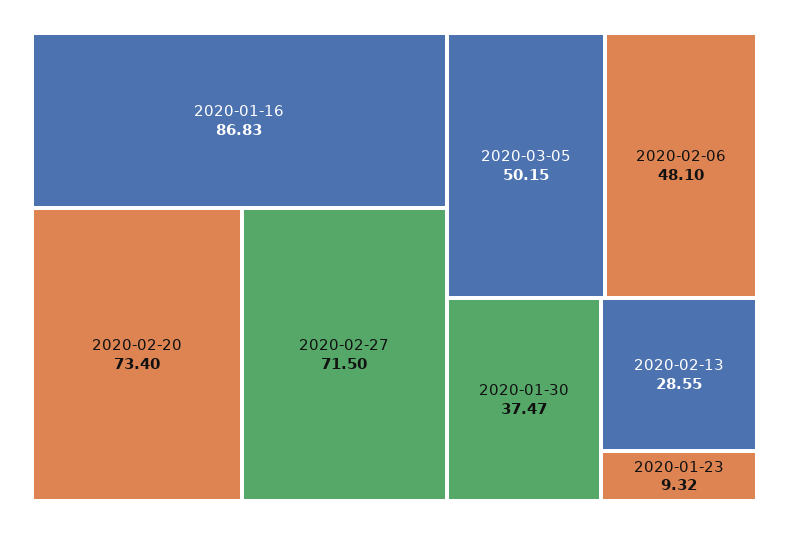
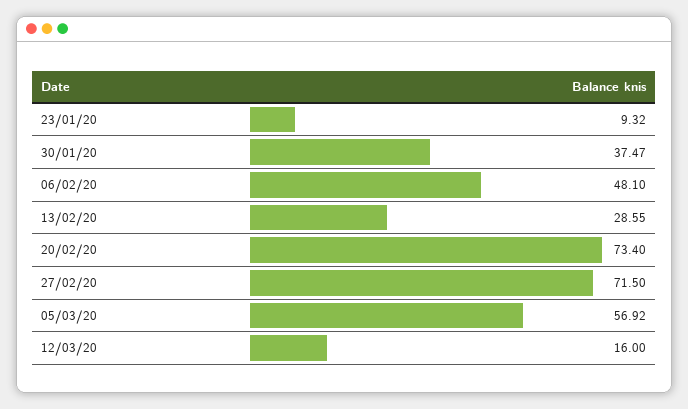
2020-01-16: 86.83 -> none
2020-03-05: 50.15 -> 56.92
12/03/20: none -> 16

